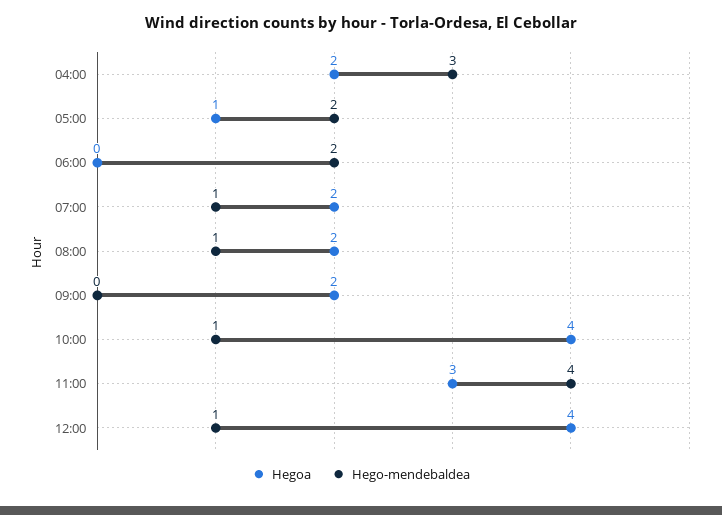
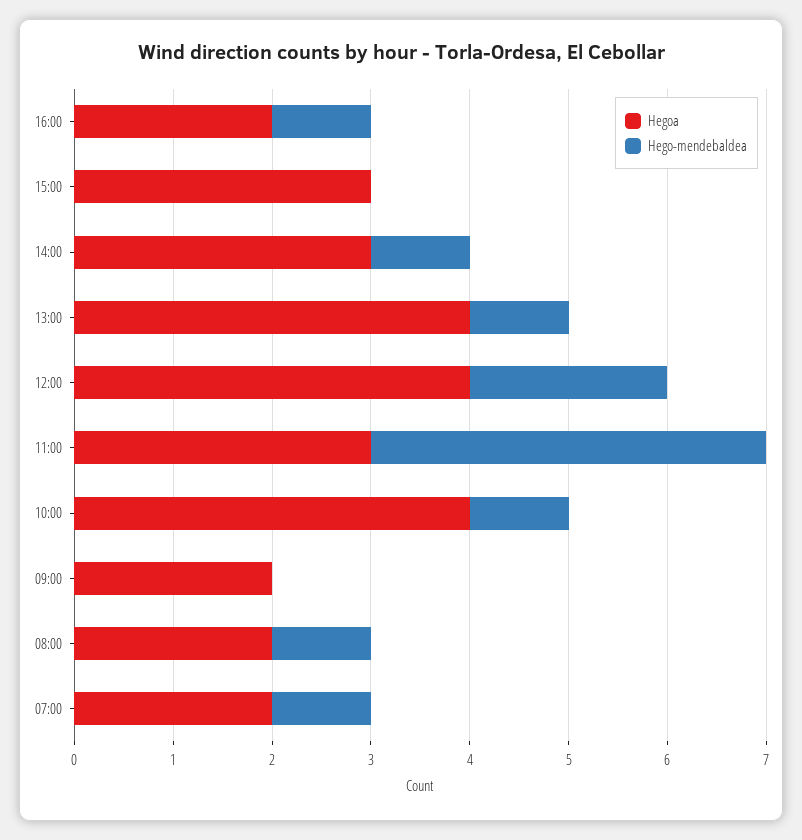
Hegoa, 04:00: 2 -> none
Hego-mendebaldea, 04:00: 3 -> none
Hegoa, 05:00: 1 -> none
Hego-mendebaldea, 05:00: 2 -> none
Hegoa, 06:00: 0 -> none
Hego-mendebaldea, 06:00: 2 -> none
Hego-mendebaldea, 12:00: 1 -> 2
Hegoa, 16:00: none -> 2
Hego-mendebaldea, 16:00: none -> 1
Hegoa, 15:00: none -> 3
Hego-mendebaldea, 15:00: none -> 0
Hegoa, 14:00: none -> 3
Hego-mendebaldea, 14:00: none -> 1
Hegoa, 13:00: none -> 4
Hego-mendebaldea, 13:00: none -> 1

